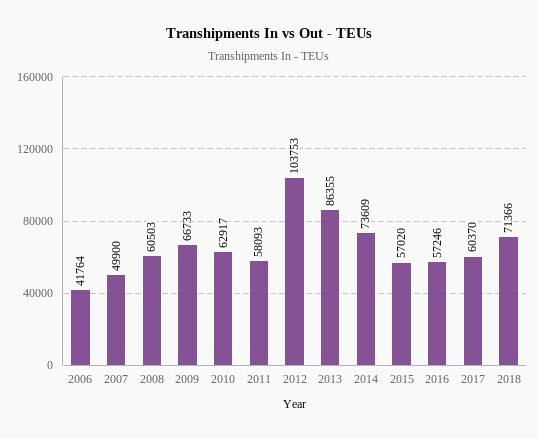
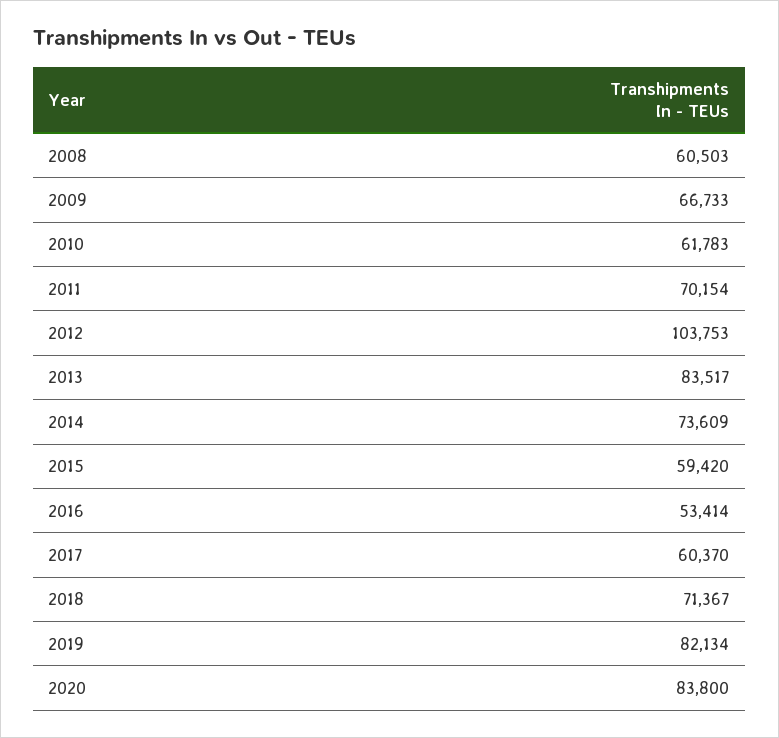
2006: 41764 -> none
2007: 49900 -> none
2010: 62917 -> 61783
2011: 58093 -> 70154
2013: 86355 -> 83517
2015: 57020 -> 59420
2016: 57246 -> 53414
2018: 71366 -> 71367
2019: none -> 82134
2020: none -> 83800

